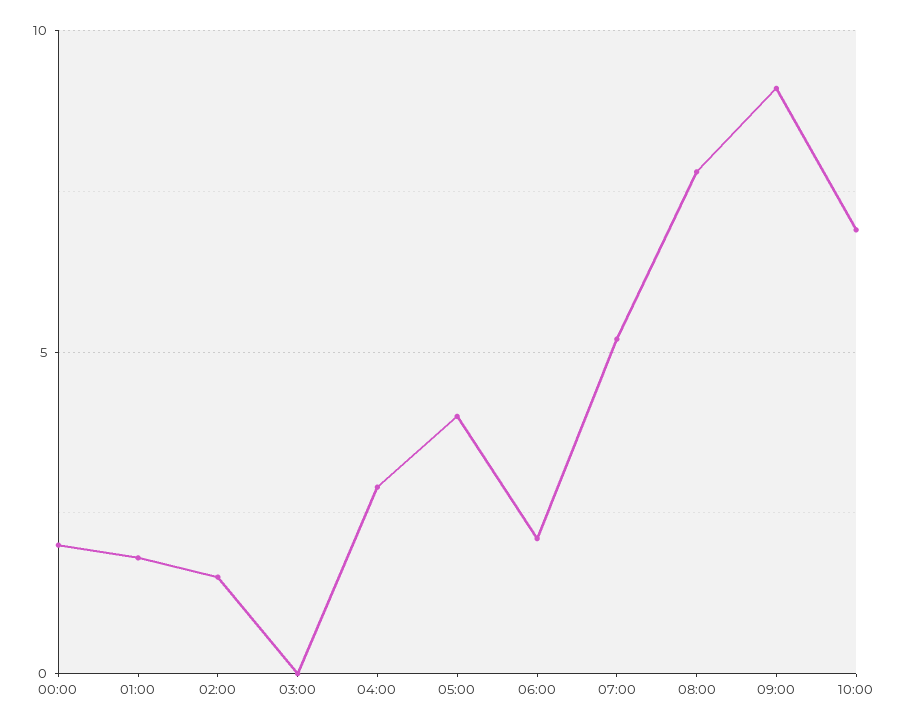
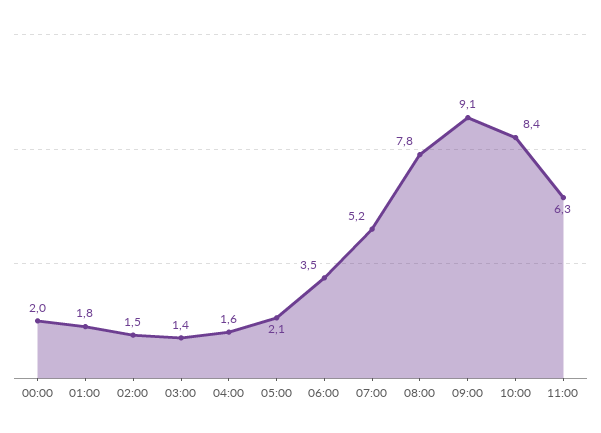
03:00: 0 -> 1.4
04:00: 3 -> 1.6
05:00: 4 -> 2.1
06:00: 2 -> 3.5
10:00: 7 -> 8.4
11:00: none -> 6.3

